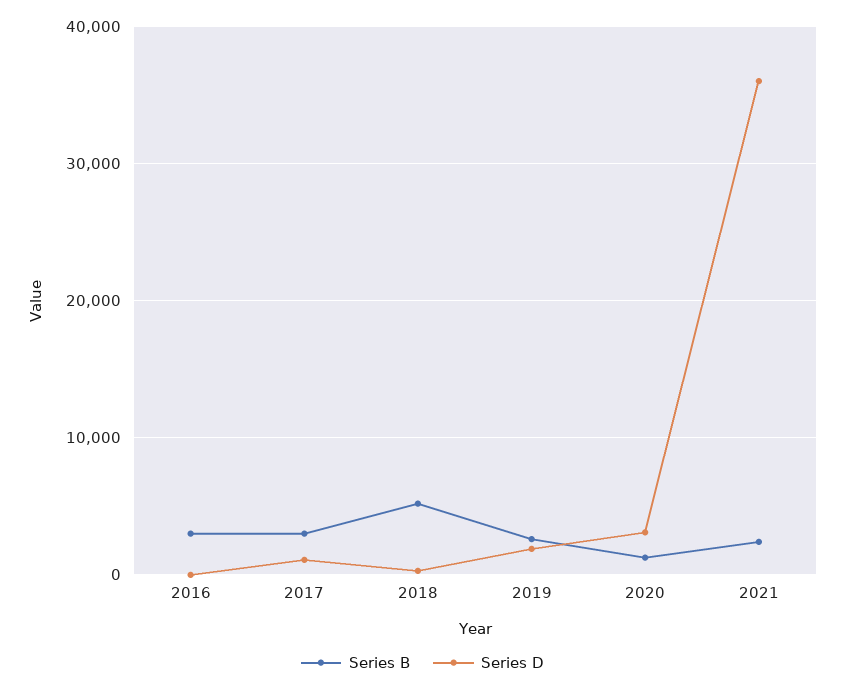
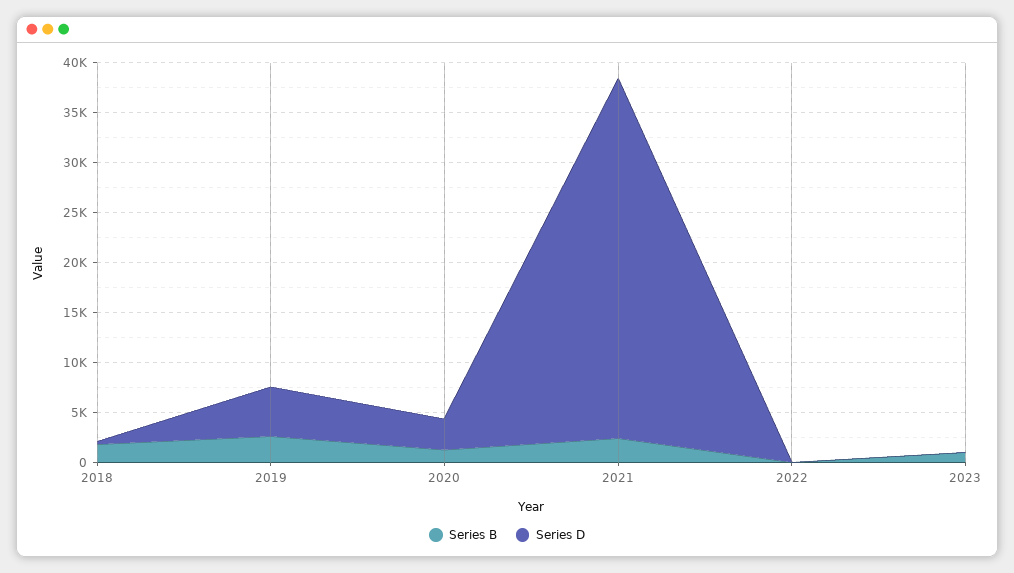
Series B, 2016: 3000 -> none
Series D, 2016: 0 -> none
Series B, 2017: 3000 -> none
Series D, 2017: 1000 -> none
Series B, 2018: 5000 -> 2000
Series D, 2019: 2000 -> 5000
Series B, 2022: none -> 0
Series D, 2022: none -> 0
Series B, 2023: none -> 1000
Series D, 2023: none -> 0

